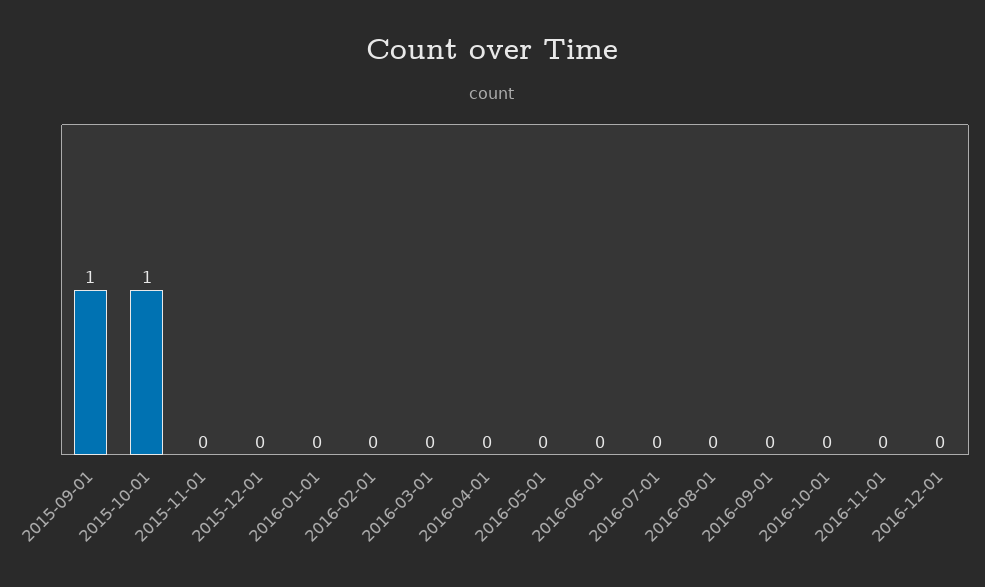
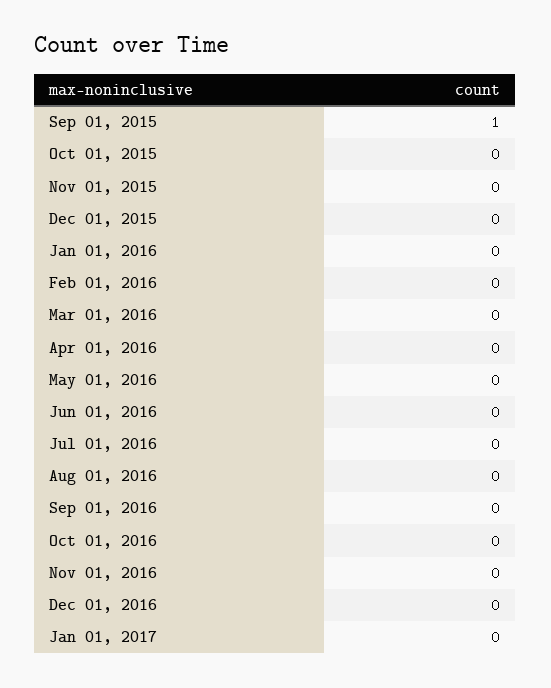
2015-10-01: 1 -> 0
Jan 01, 2017: none -> 0

